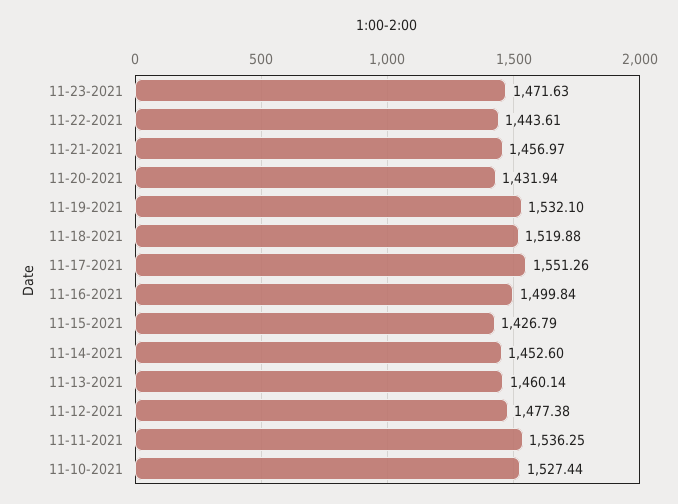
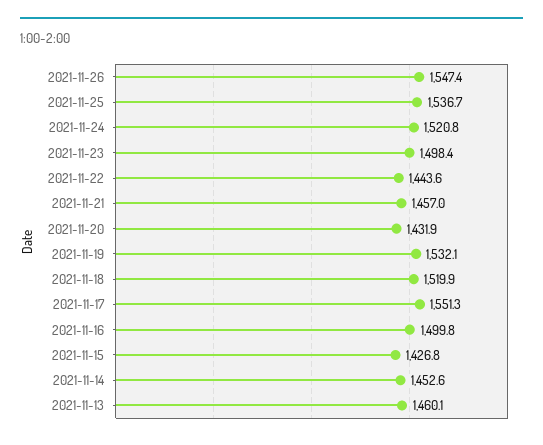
11-23-2021: 1471.63 -> 1498.4
11-12-2021: 1477.38 -> none
11-11-2021: 1536.25 -> none
11-10-2021: 1527.44 -> none
2021-11-26: none -> 1547.4
2021-11-25: none -> 1536.7
2021-11-24: none -> 1520.8

